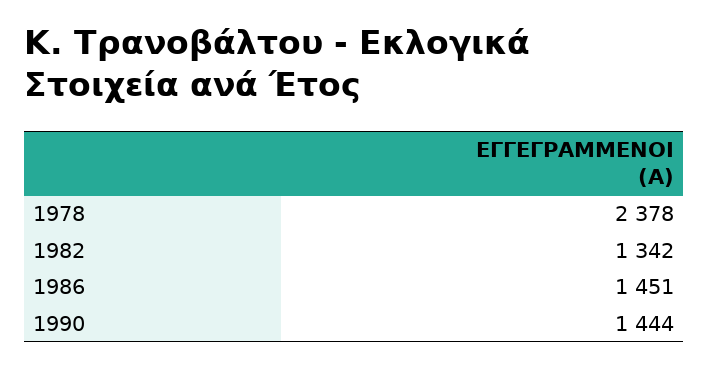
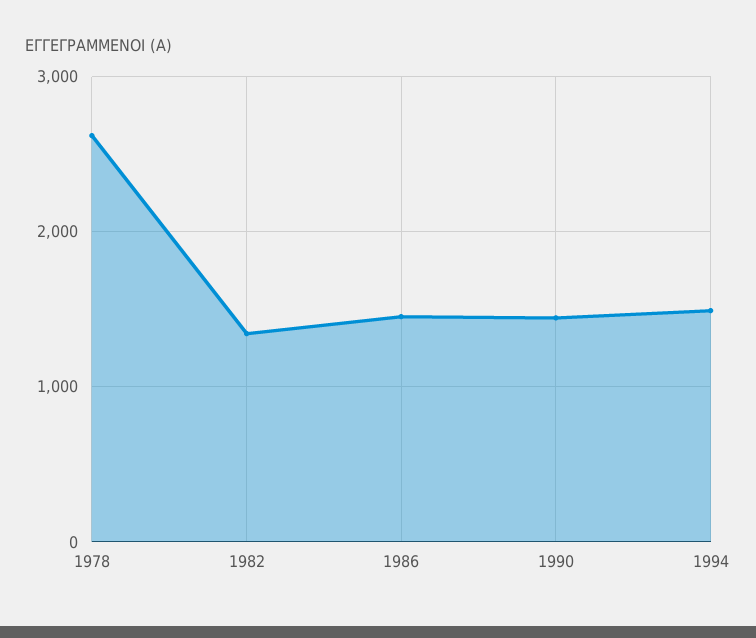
1978: 2378 -> 2600
1994: none -> 1500

